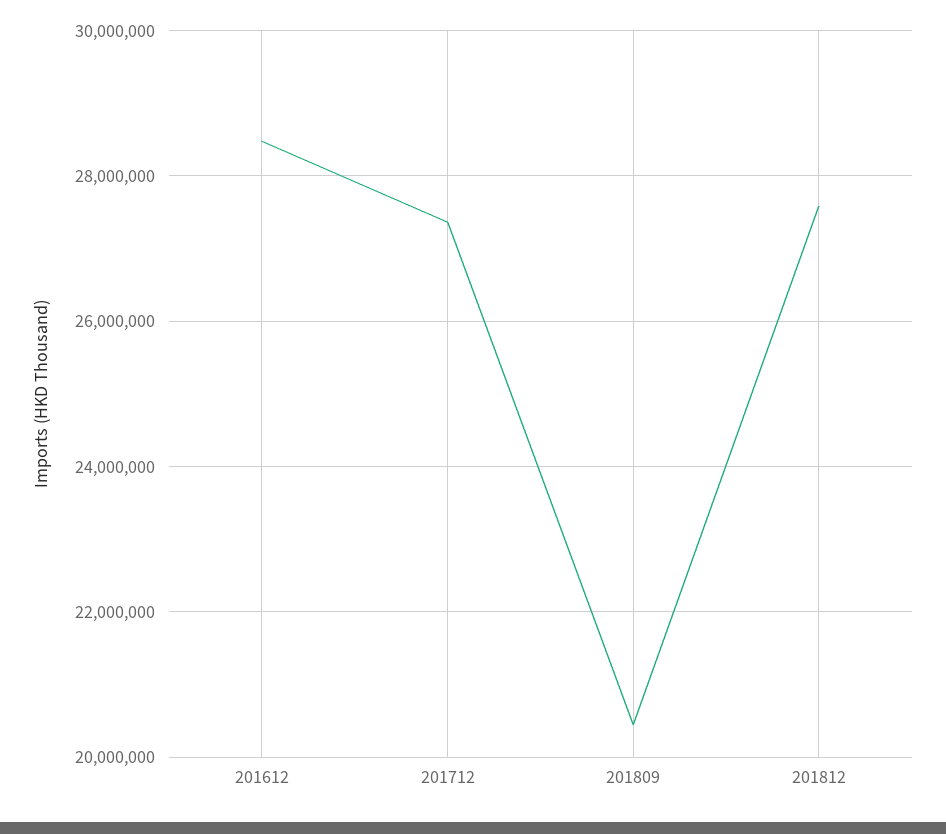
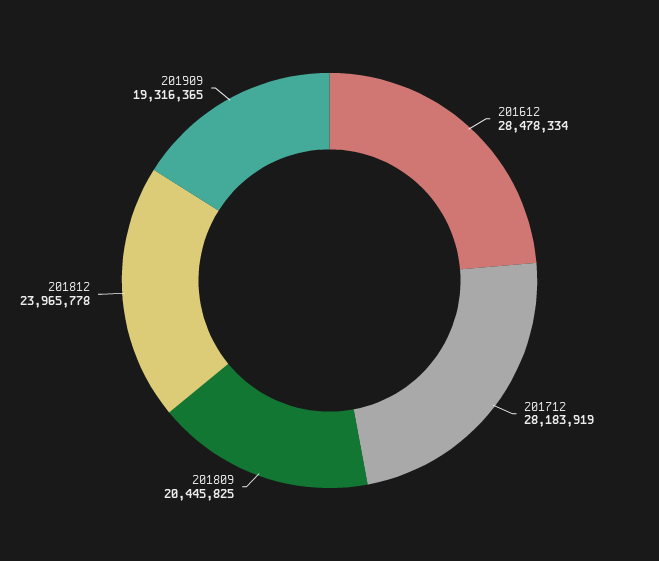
201712: 27400000 -> 28183919
201812: 27600000 -> 23965778
201909: none -> 19316365

